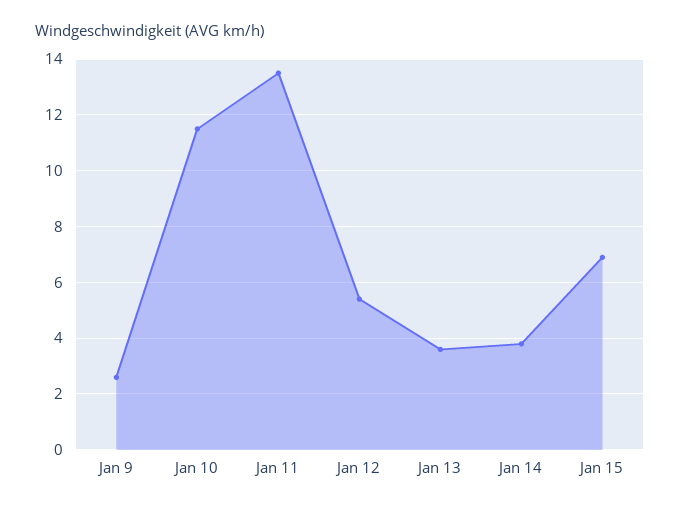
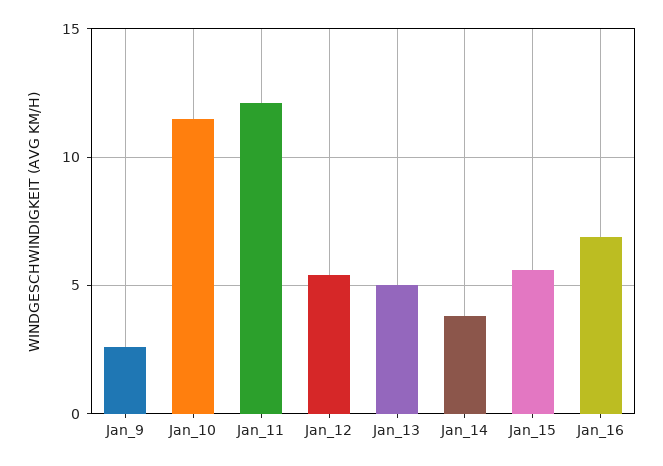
Jan 11: 13.5 -> 12
Jan 13: 3.5 -> 5
Jan 15: 7 -> 5.5
Jan_16: none -> 7

